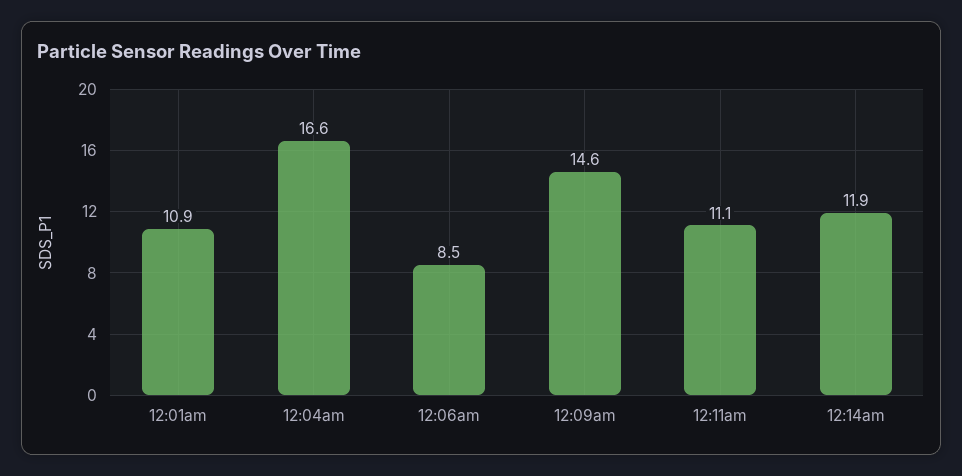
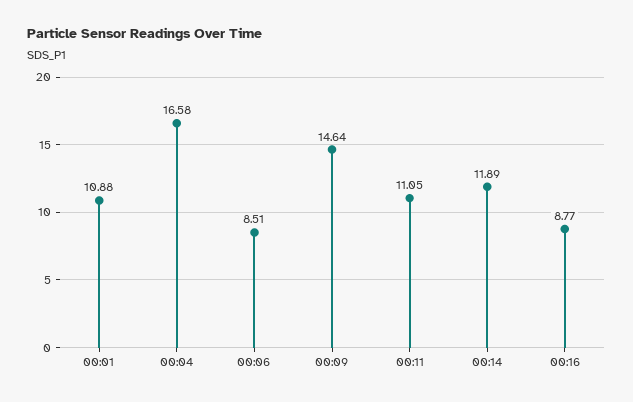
00:16: none -> 8.77

